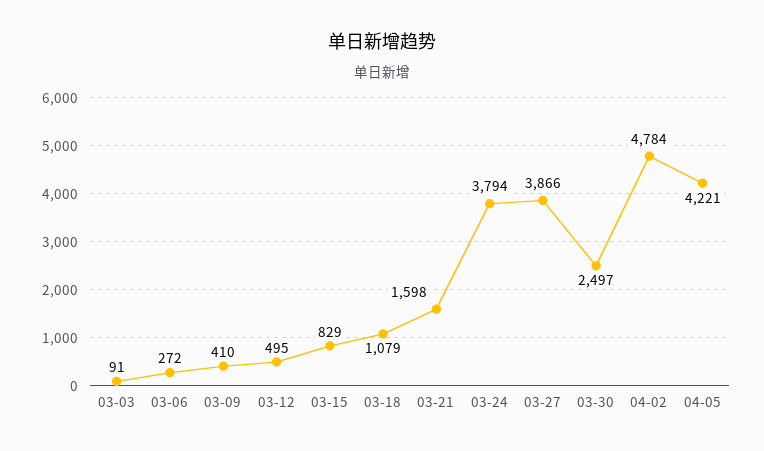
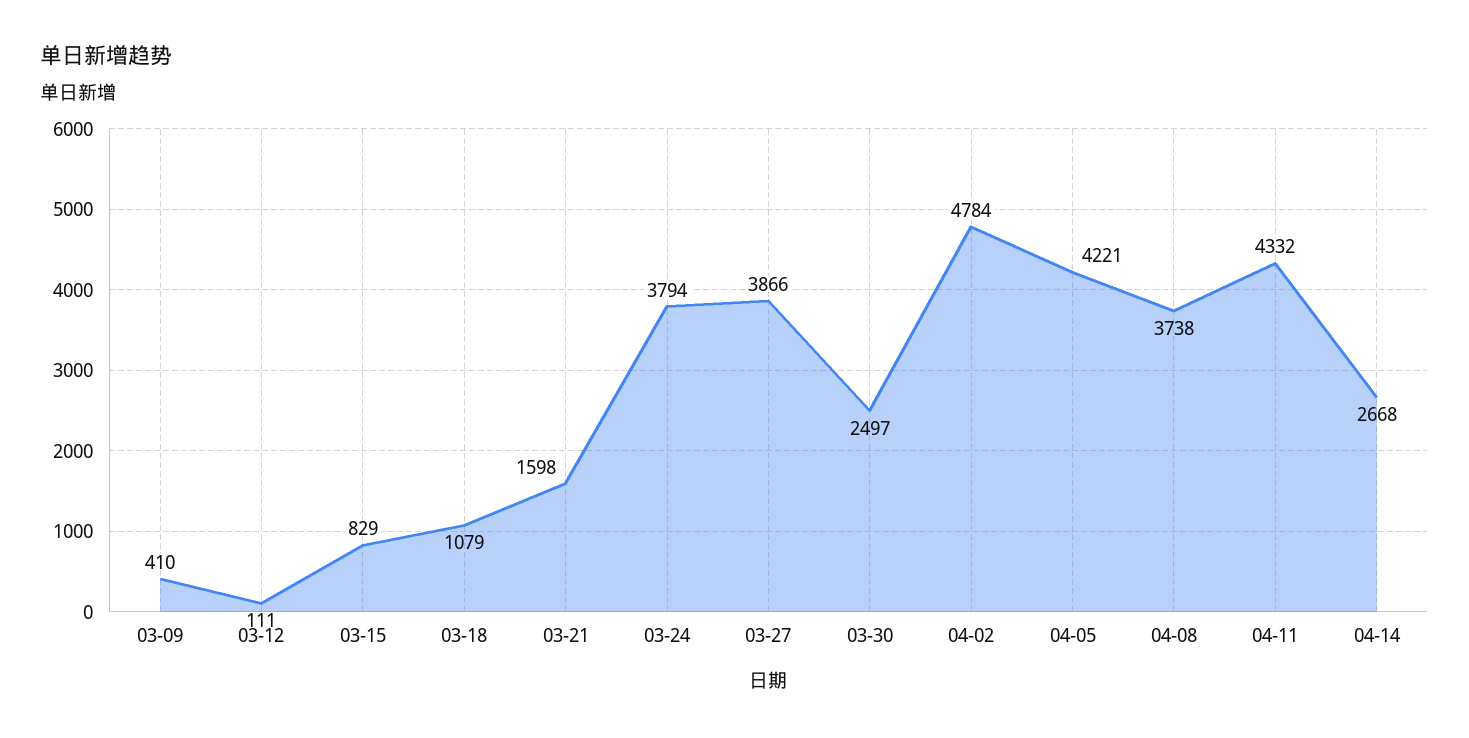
03-03: 91 -> none
03-06: 272 -> none
03-12: 495 -> 111
04-08: none -> 3738
04-11: none -> 4332
04-14: none -> 2668

